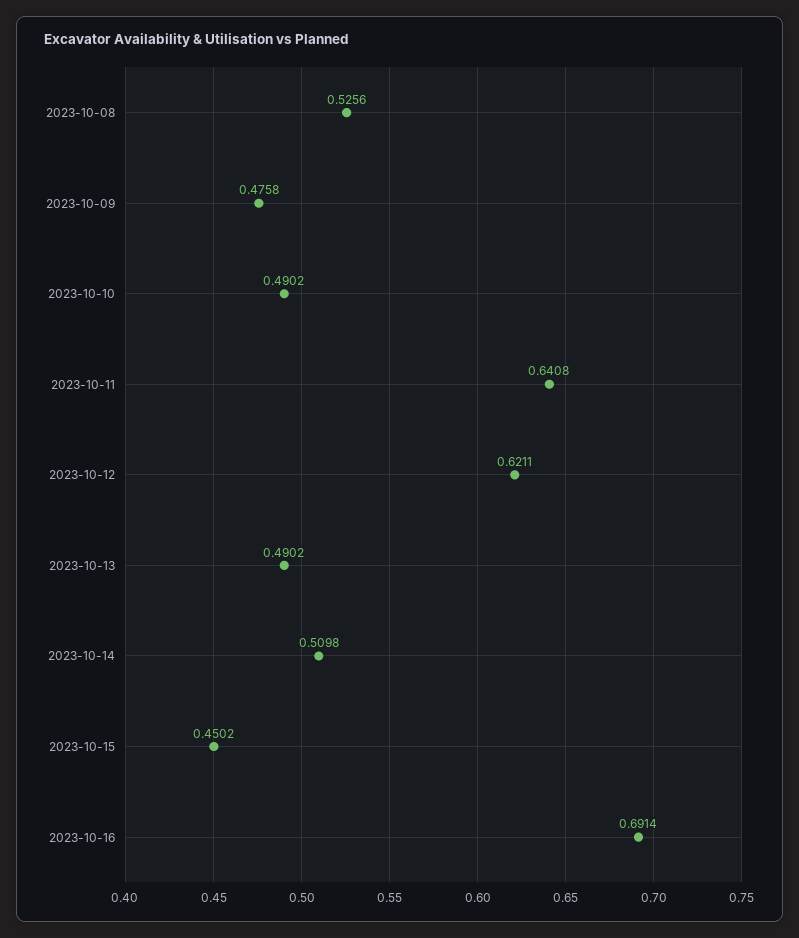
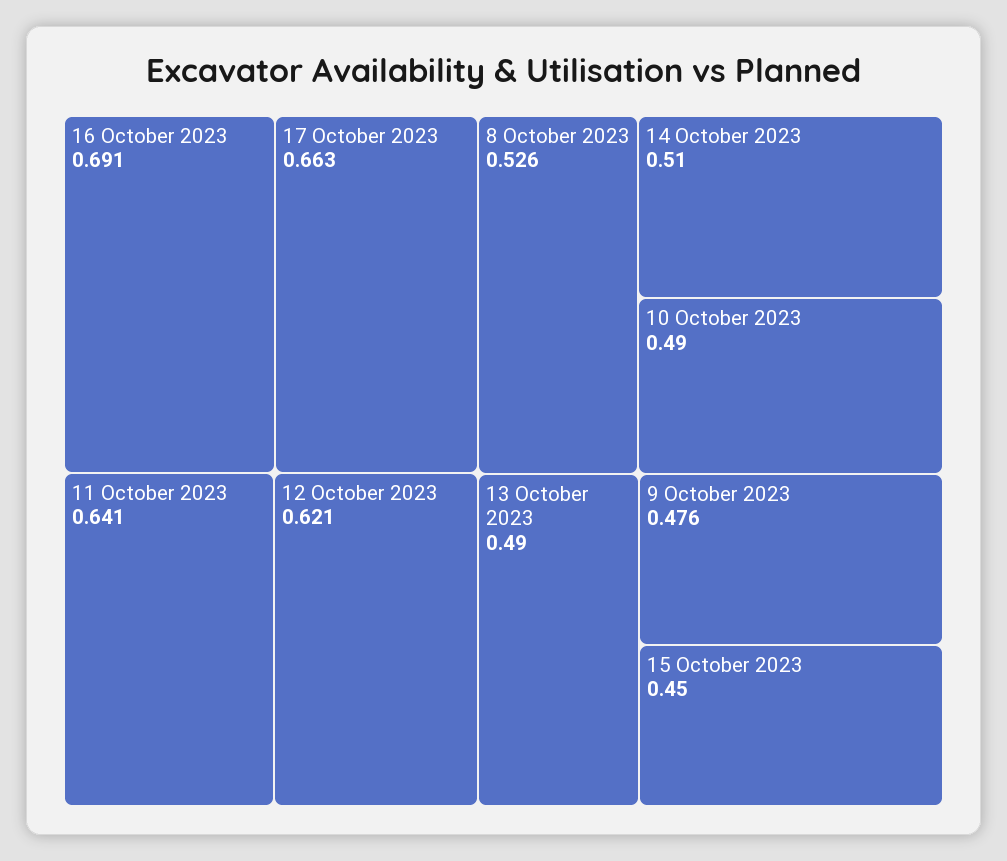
17 October 2023: none -> 0.663

